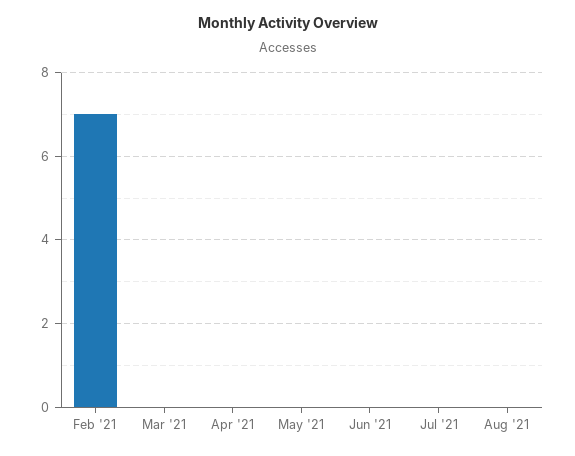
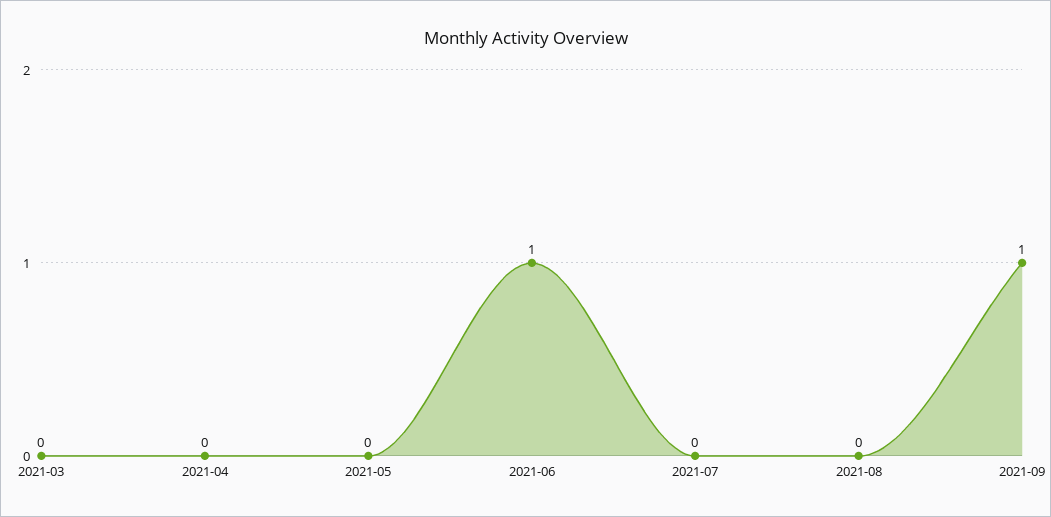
Feb '21: 7 -> none
Jun '21: 0 -> 1
2021-09: none -> 1

